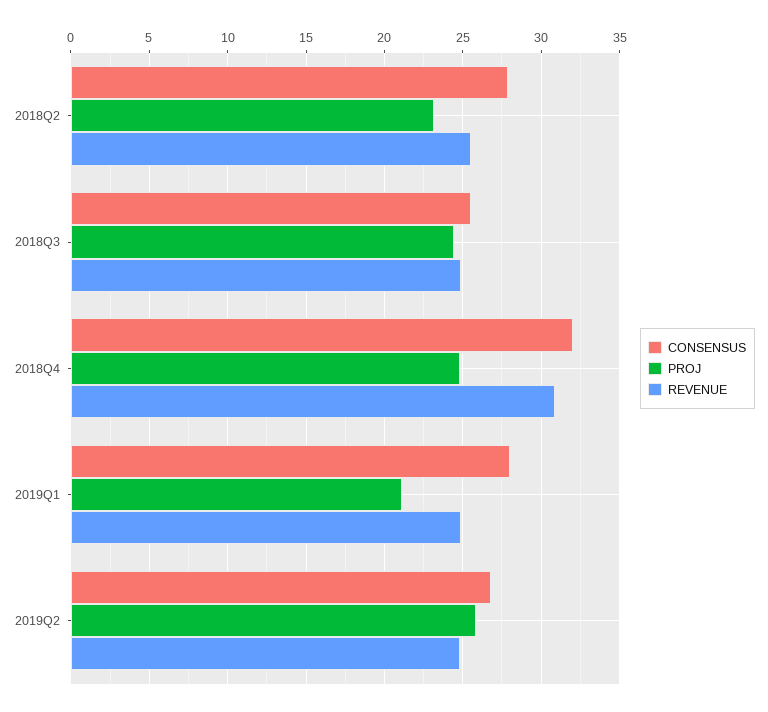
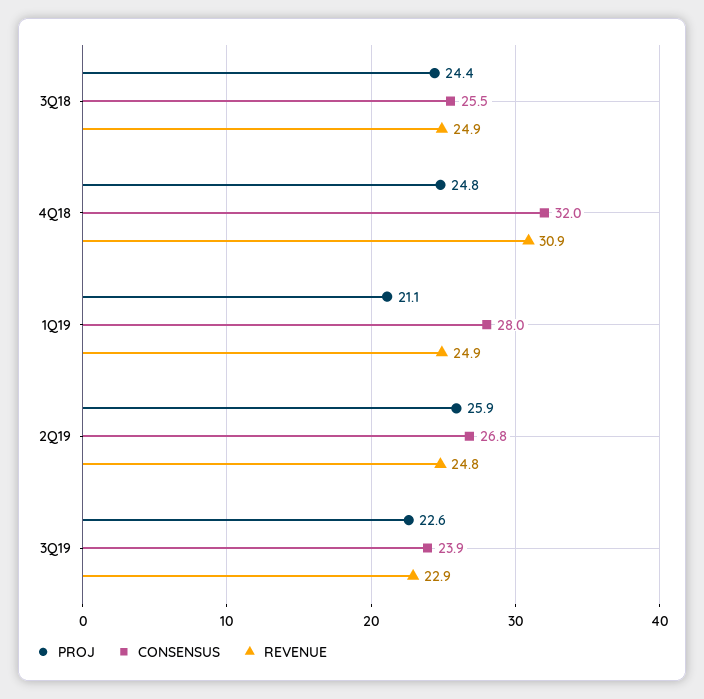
CONSENSUS, 2018Q2: 28 -> none
PROJ, 2018Q2: 23 -> none
REVENUE, 2018Q2: 25.5 -> none
PROJ, 3Q19: none -> 22.6
CONSENSUS, 3Q19: none -> 23.9
REVENUE, 3Q19: none -> 22.9

